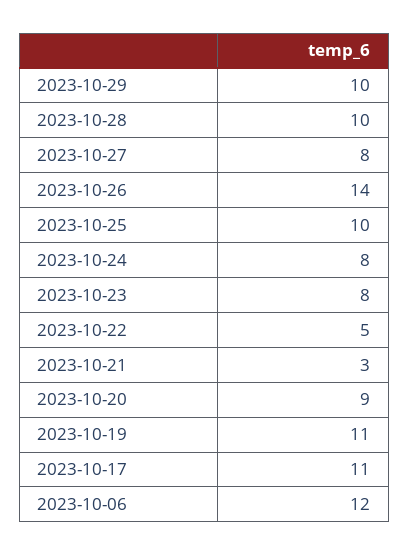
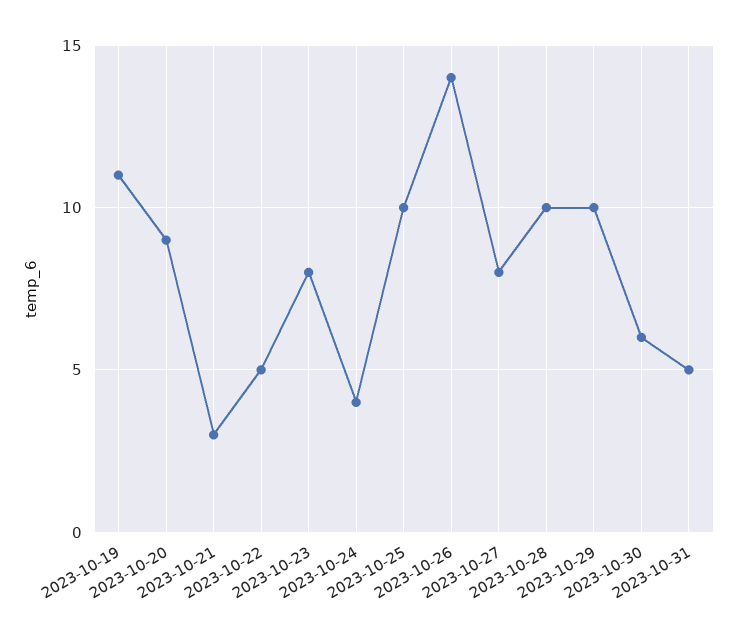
2023-10-24: 8 -> 4
2023-10-17: 11 -> none
2023-10-06: 12 -> none
2023-10-30: none -> 6
2023-10-31: none -> 5

